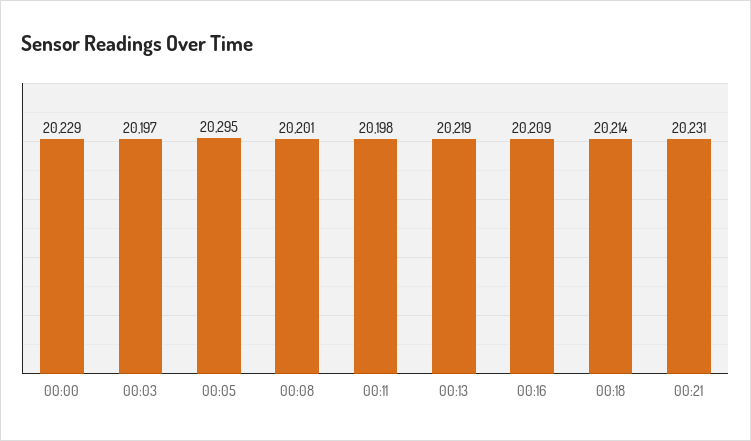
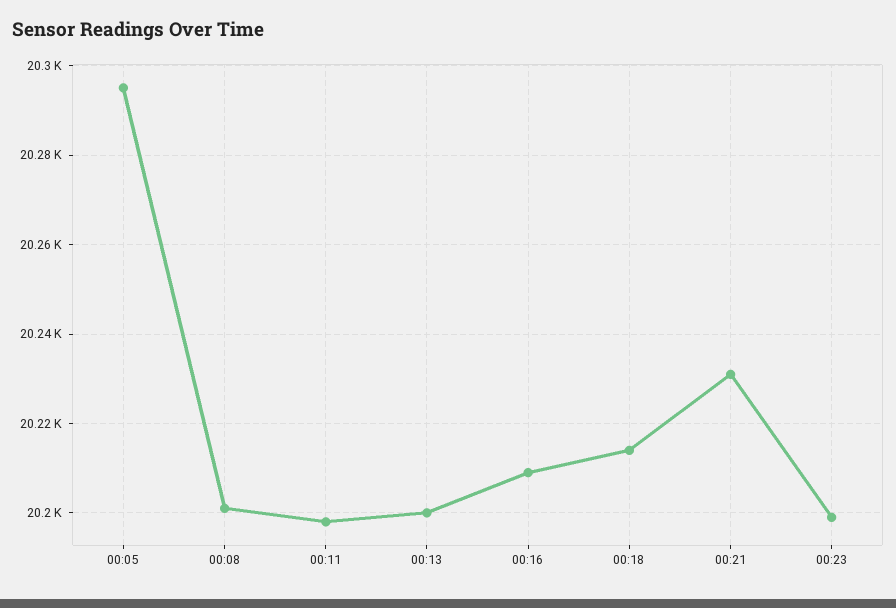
00:00: 20229 -> none
00:03: 20197 -> none
00:13: 20219 -> 20200
00:23: none -> 20200

